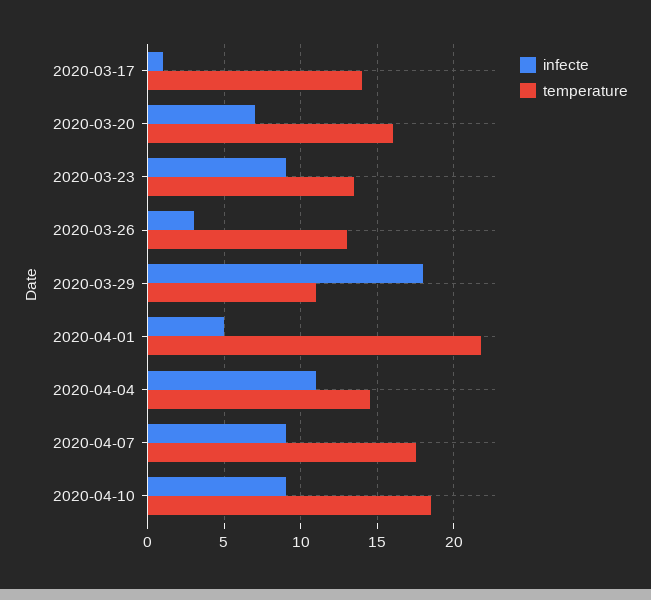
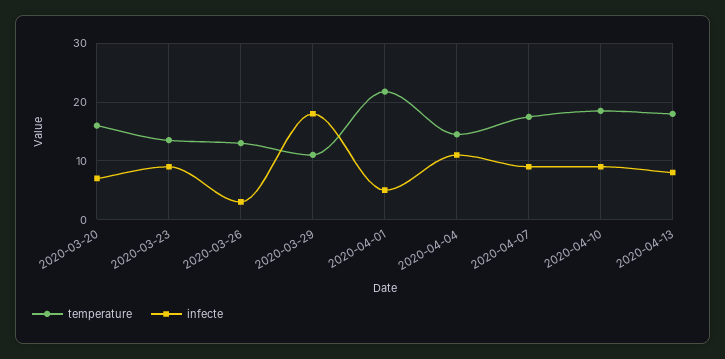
infecte, 2020-03-17: 1 -> none
temperature, 2020-03-17: 14 -> none
temperature, 2020-04-13: none -> 18
infecte, 2020-04-13: none -> 8

